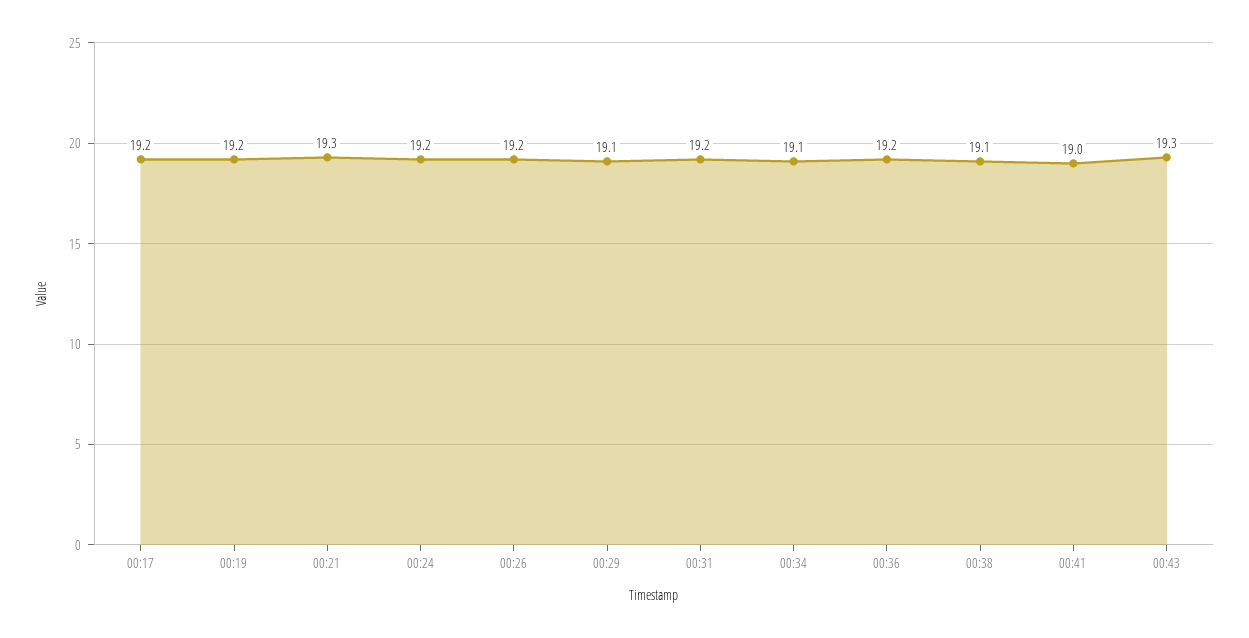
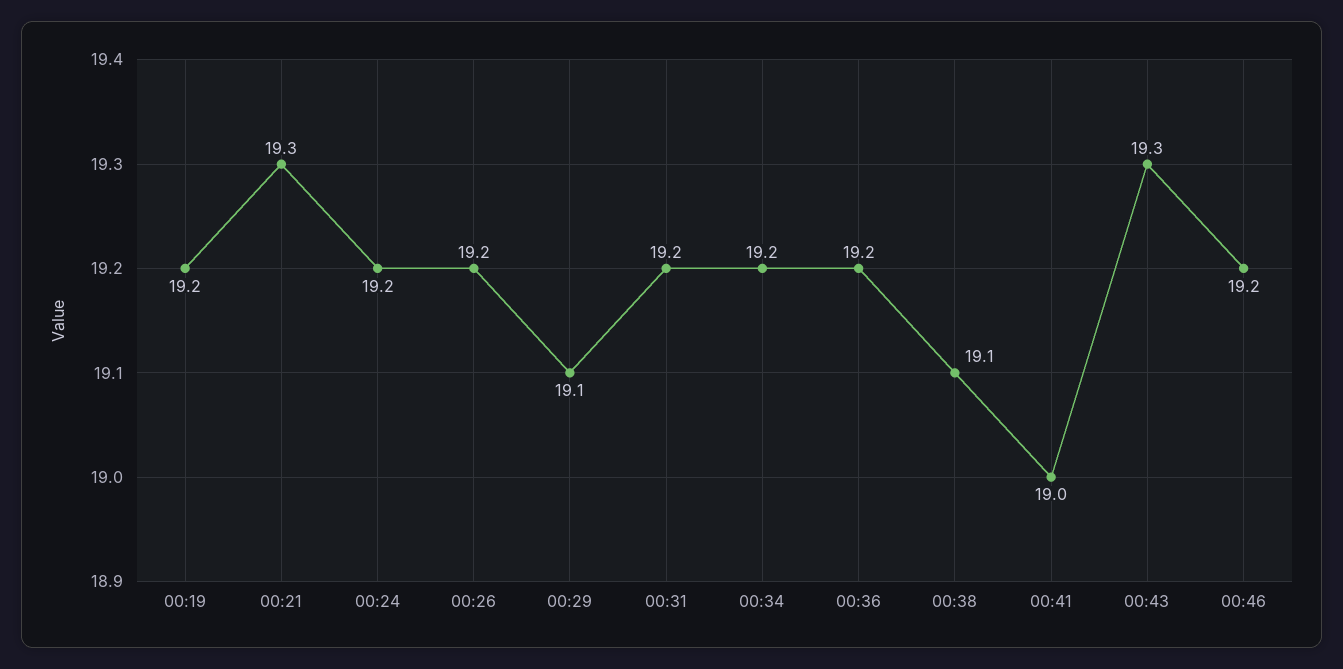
00:17: 19.2 -> none
00:34: 19.1 -> 19.2
00:46: none -> 19.2

